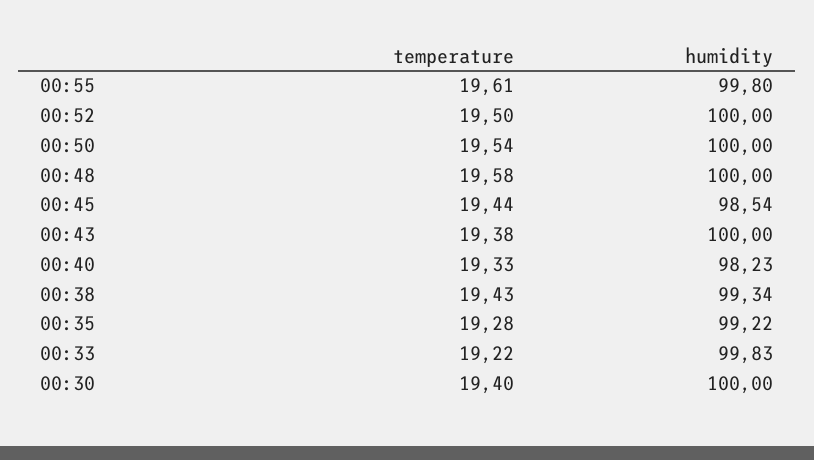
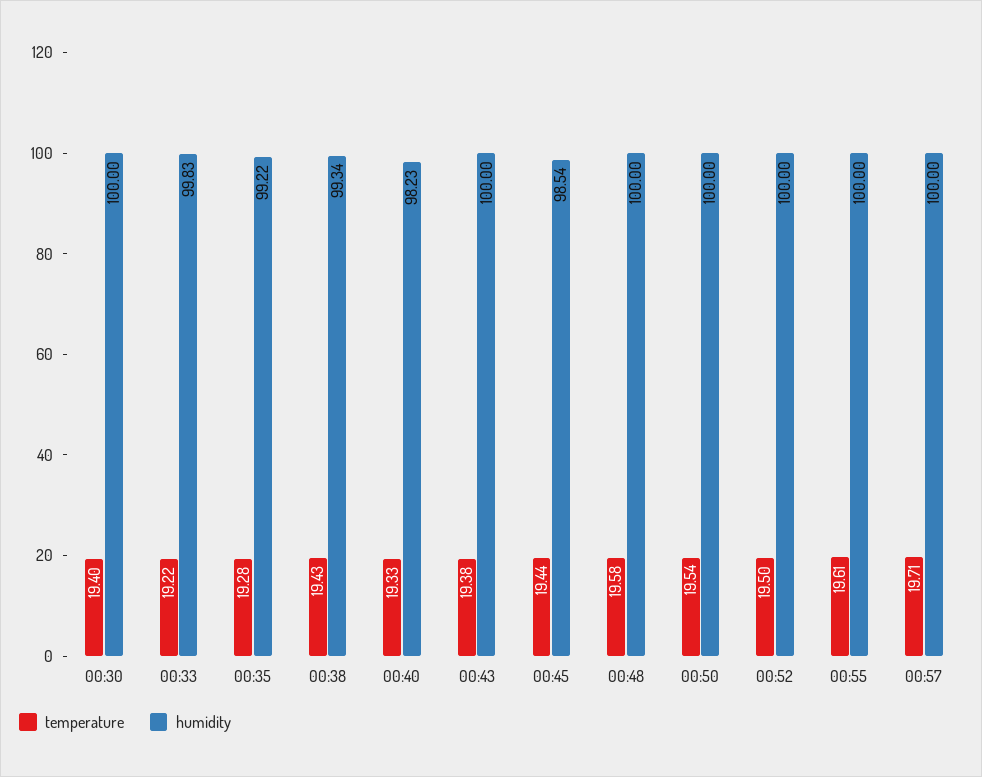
humidity, 00:55: 99.8 -> 100
temperature, 00:57: none -> 19.71
humidity, 00:57: none -> 100

